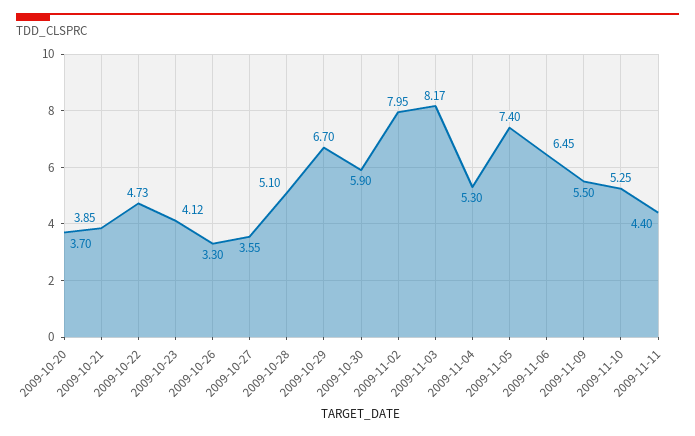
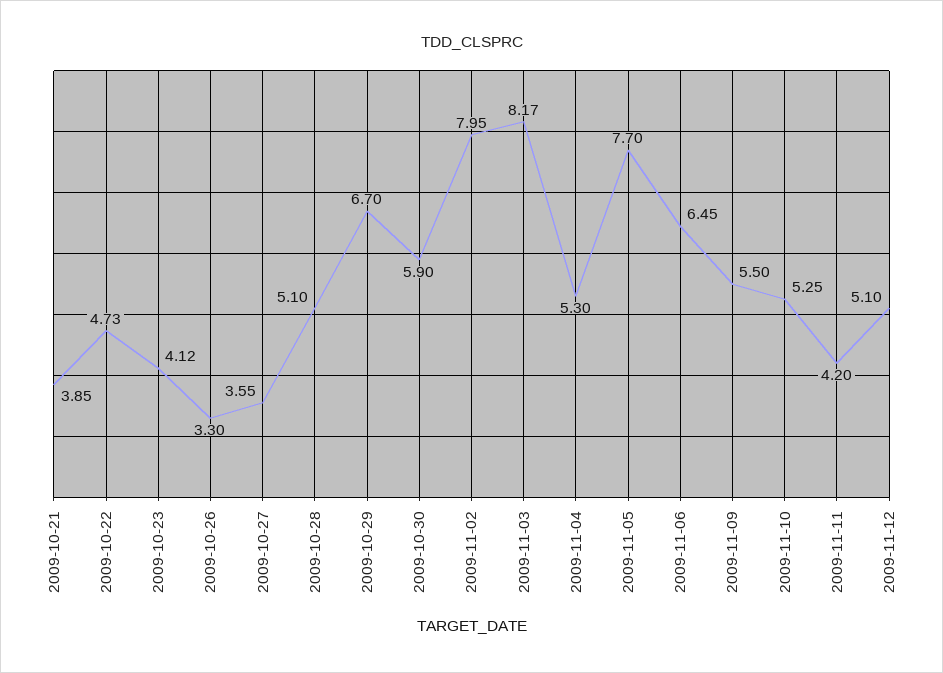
2009-10-20: 3.7 -> none
2009-11-05: 7.4 -> 7.7
2009-11-11: 4.4 -> 4.2
2009-11-12: none -> 5.1

